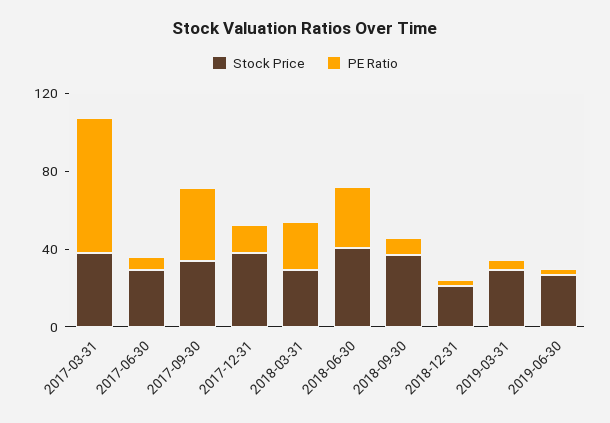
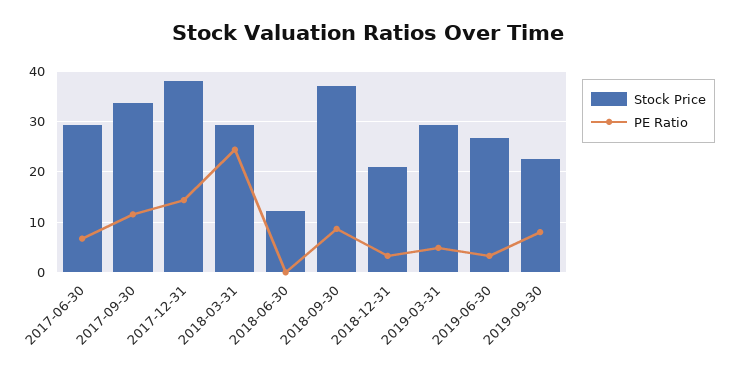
Stock Price, 2017-03-31: 40 -> none
PE Ratio, 2017-03-31: 70 -> none
PE Ratio, 2017-09-30: 40 -> 12
Stock Price, 2018-06-30: 40 -> 12
PE Ratio, 2018-06-30: 30 -> 0
Stock Price, 2019-09-30: none -> 22
PE Ratio, 2019-09-30: none -> 8

